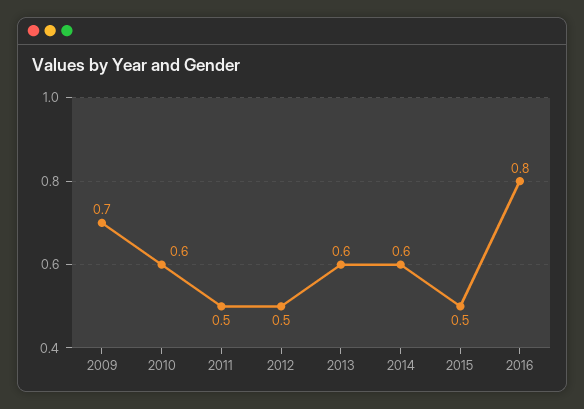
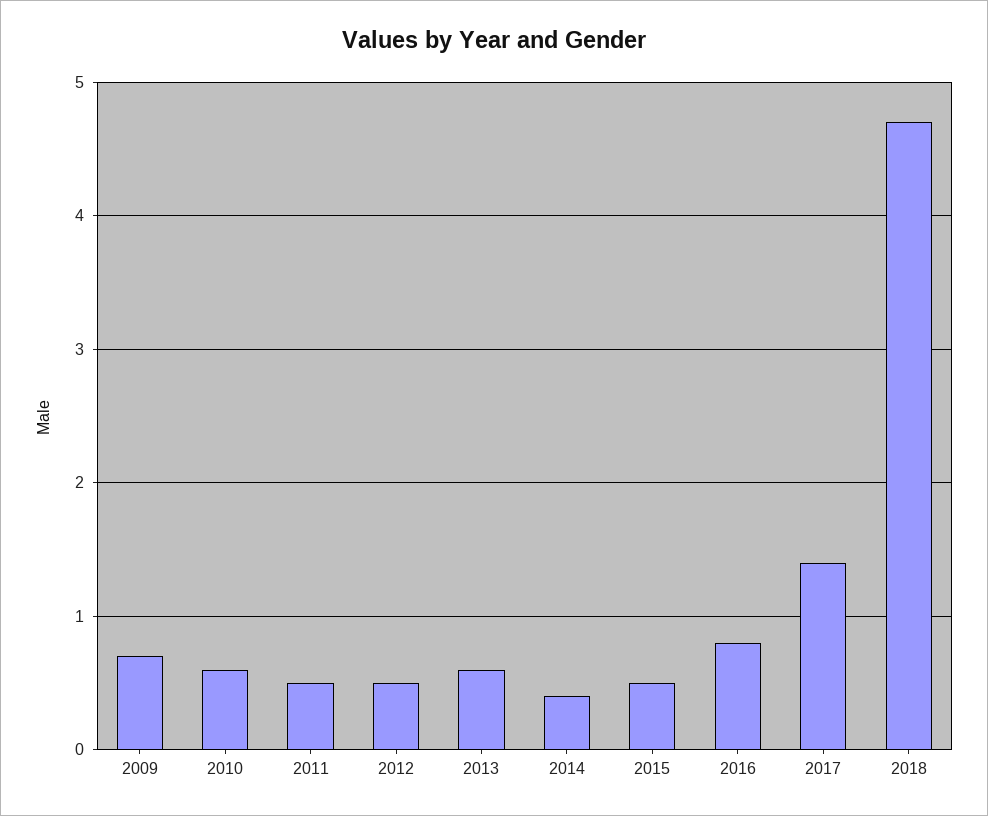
2014: 0.6 -> 0.4
2017: none -> 1.4
2018: none -> 4.7

